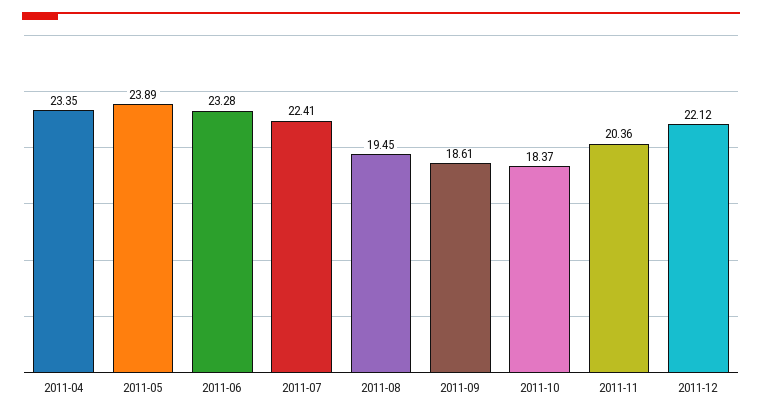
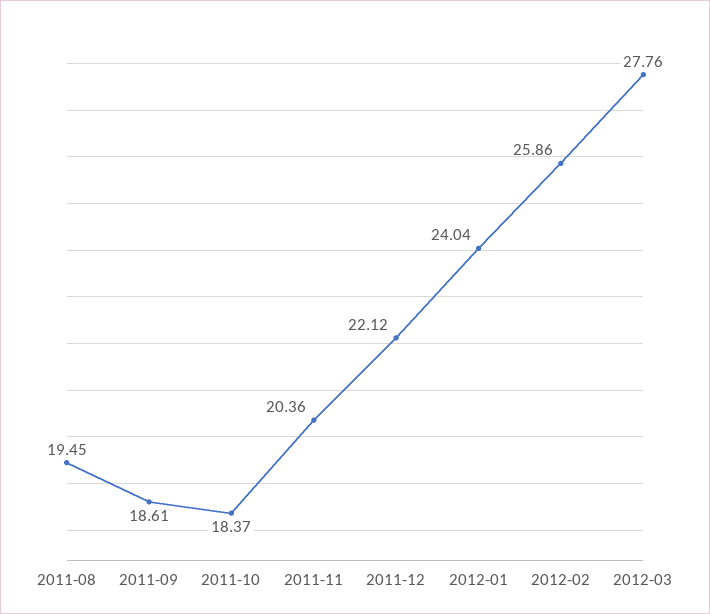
2011-04: 23.35 -> none
2011-05: 23.89 -> none
2011-06: 23.28 -> none
2011-07: 22.41 -> none
2012-01: none -> 24.04
2012-02: none -> 25.86
2012-03: none -> 27.76

